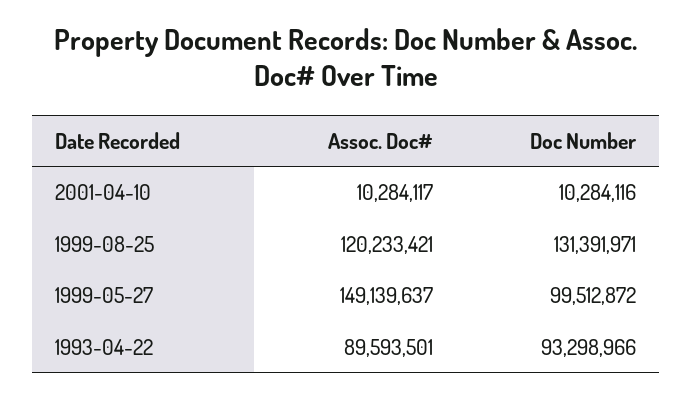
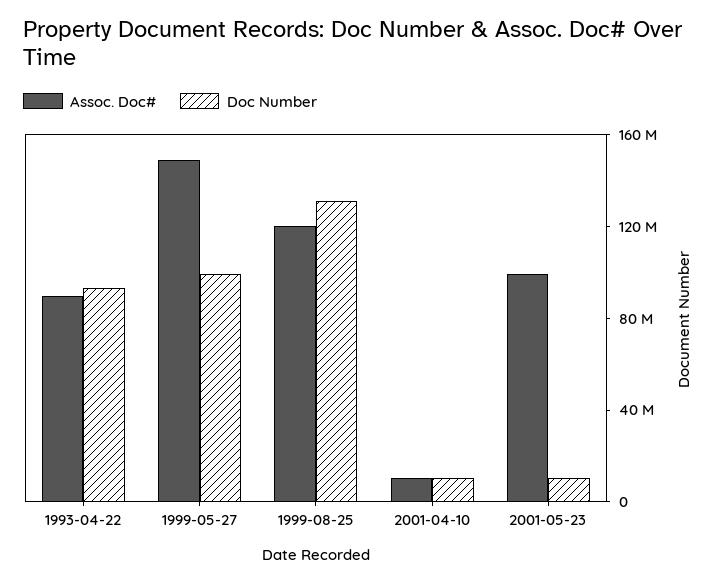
Assoc. Doc#, 2001-05-23: none -> 100000000
Doc Number, 2001-05-23: none -> 10000000

